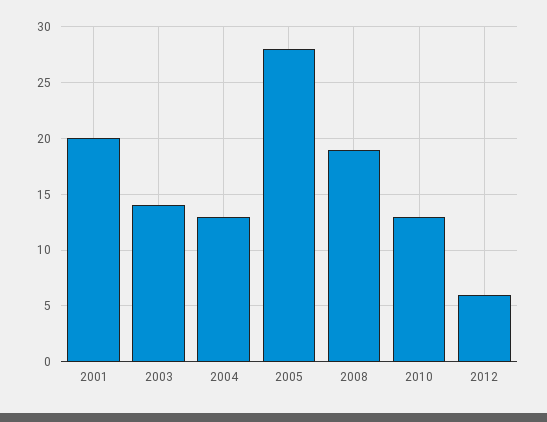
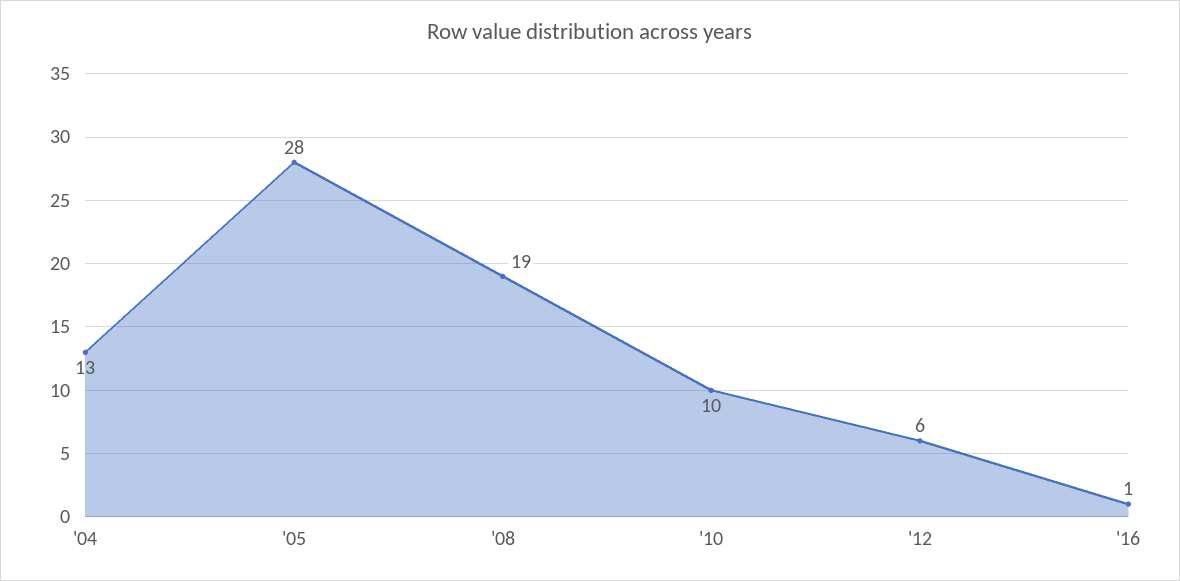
2001: 20 -> none
2003: 14 -> none
2010: 13 -> 10
'16: none -> 1

